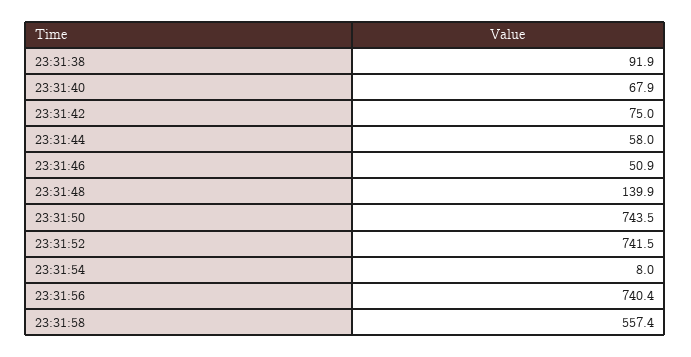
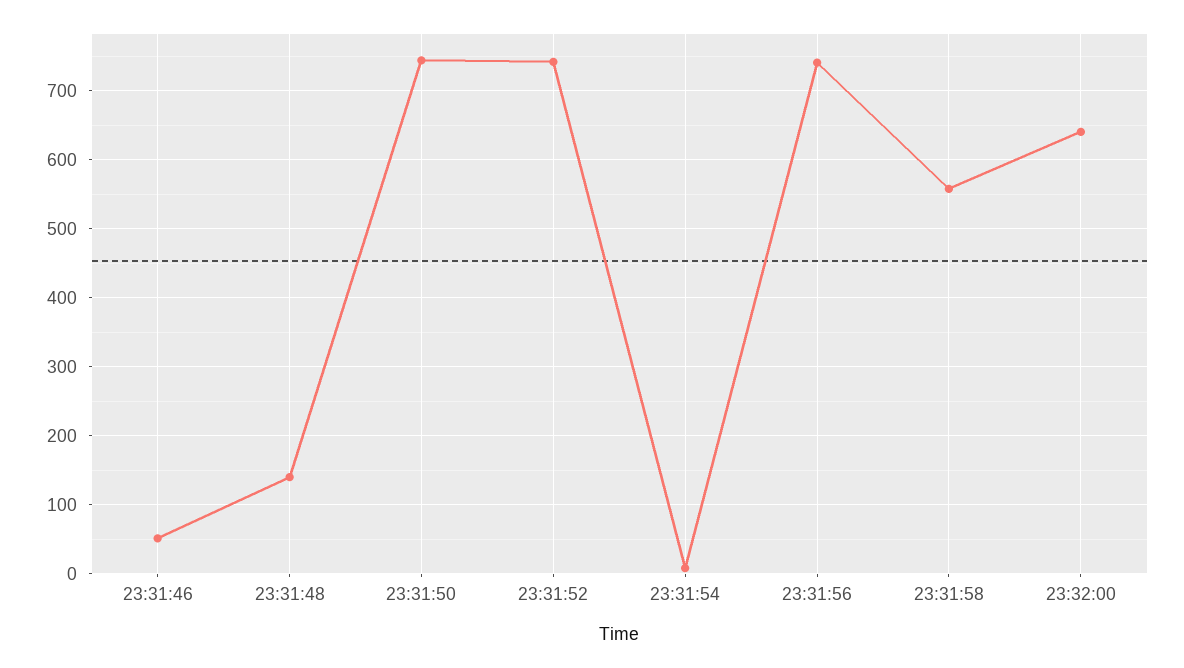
23:31:38: 91.9 -> none
23:31:40: 67.9 -> none
23:31:42: 75 -> none
23:31:44: 58 -> none
23:32:00: none -> 640

